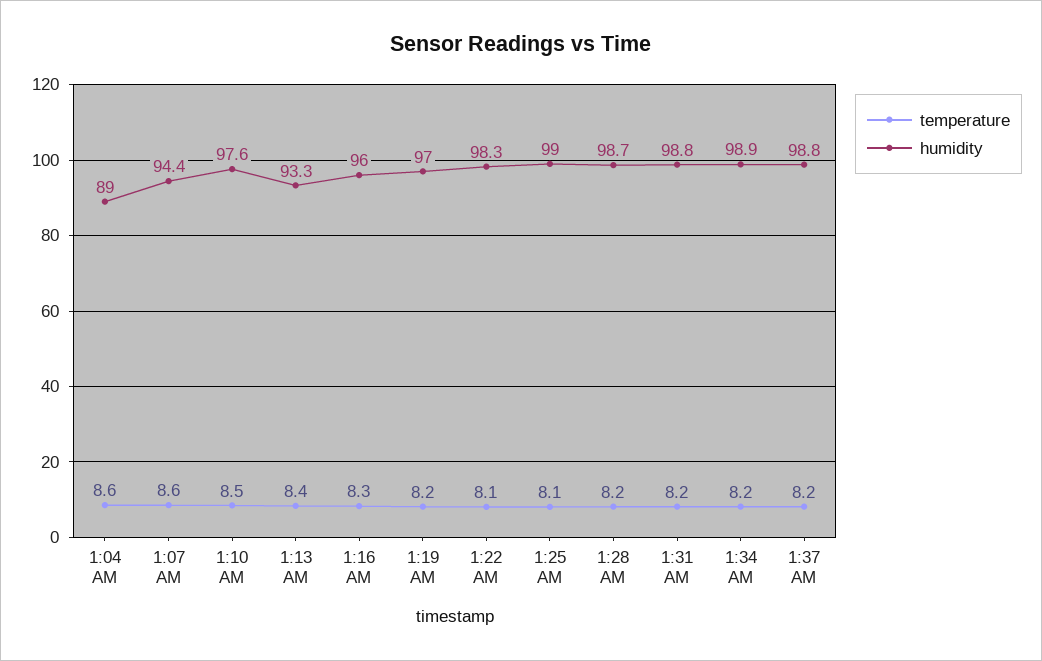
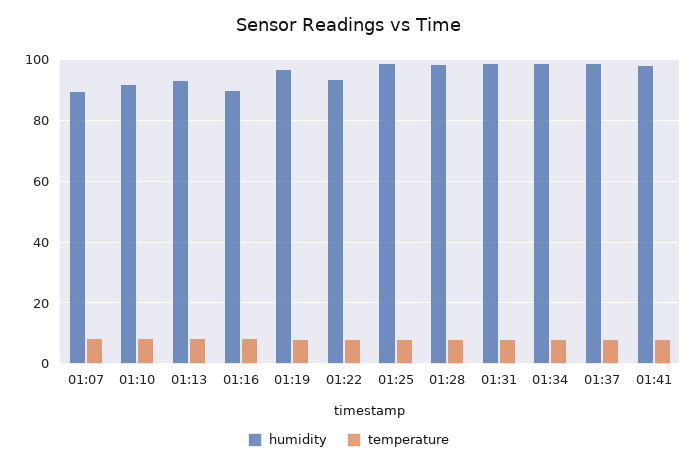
temperature, 1:04 AM: 8.6 -> none
humidity, 1:04 AM: 89 -> none
humidity, 1:07 AM: 94.4 -> 90
humidity, 1:10 AM: 97.6 -> 92
humidity, 1:16 AM: 96 -> 90
humidity, 1:22 AM: 98.3 -> 94
humidity, 01:41: none -> 98
temperature, 01:41: none -> 8

